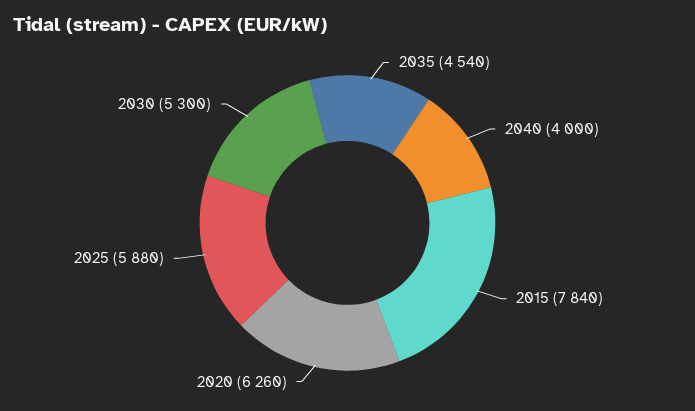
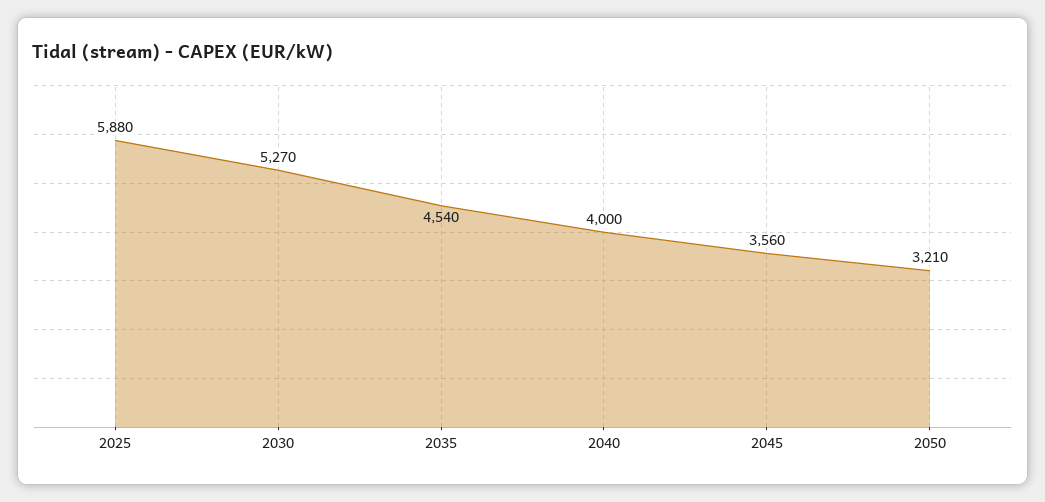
2015: 7840 -> none
2020: 6260 -> none
2030: 5300 -> 5270
2045: none -> 3560
2050: none -> 3210

